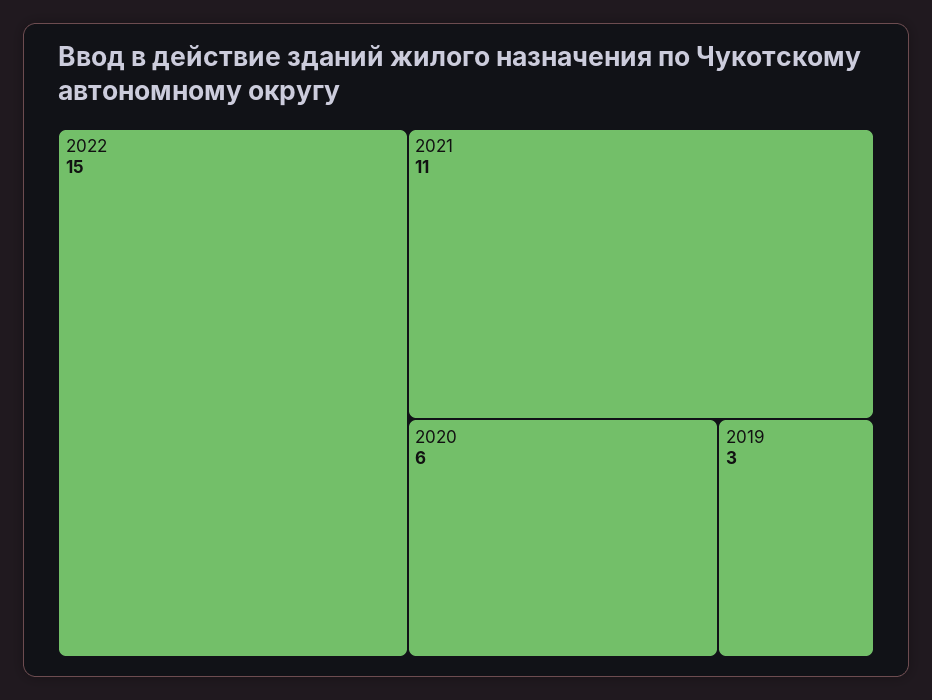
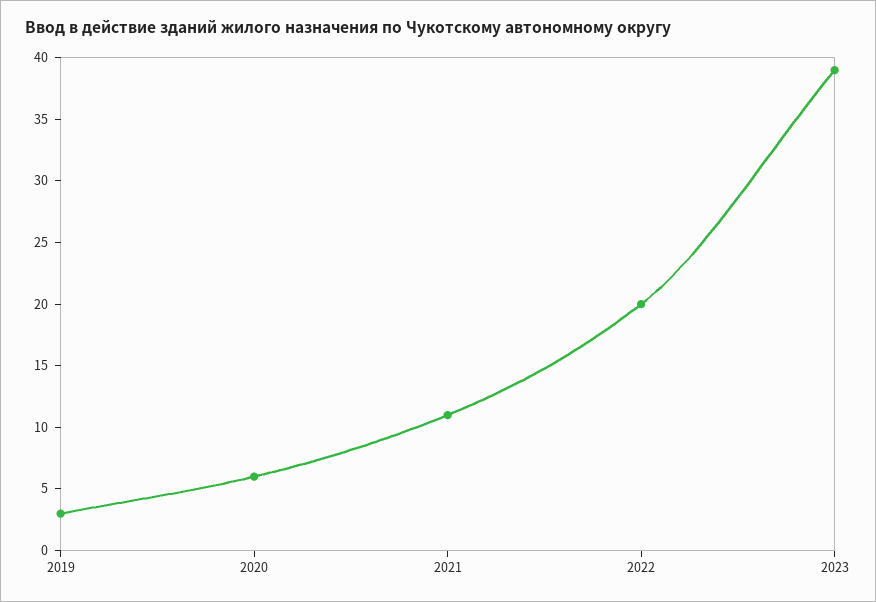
2022: 15 -> 20
2023: none -> 39

